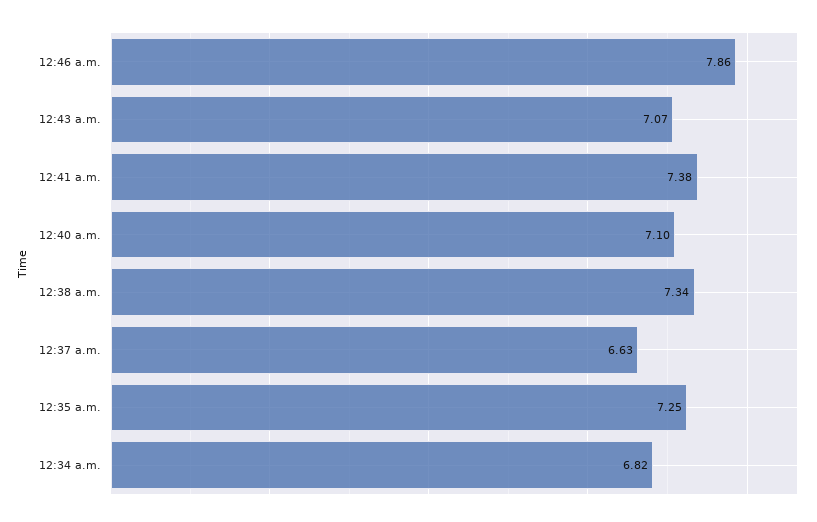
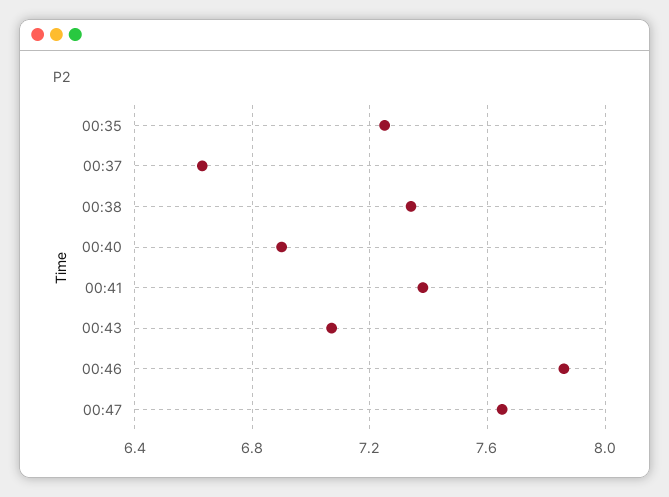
12:40 a.m.: 7.1 -> 6.9
12:34 a.m.: 6.82 -> none
00:47: none -> 7.65

